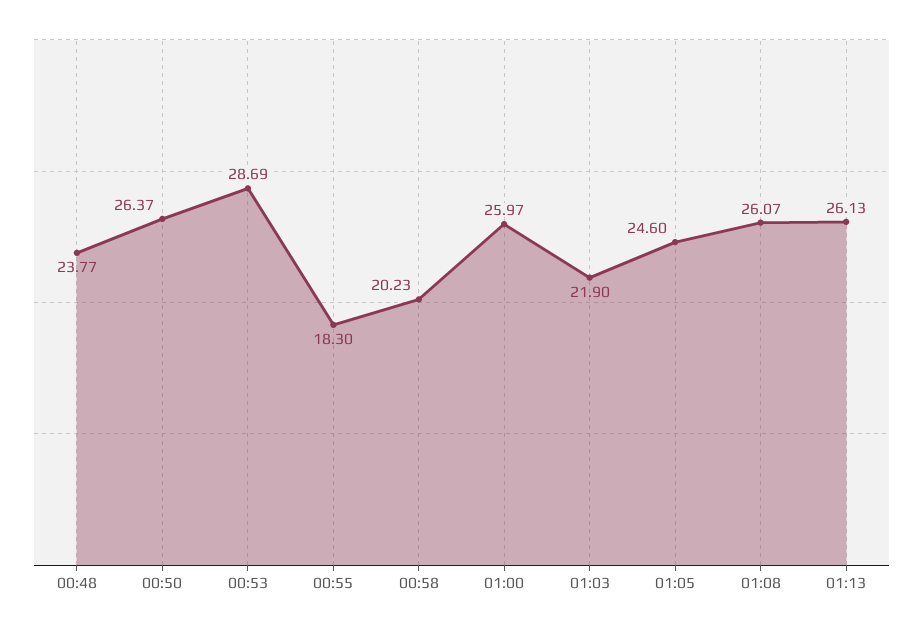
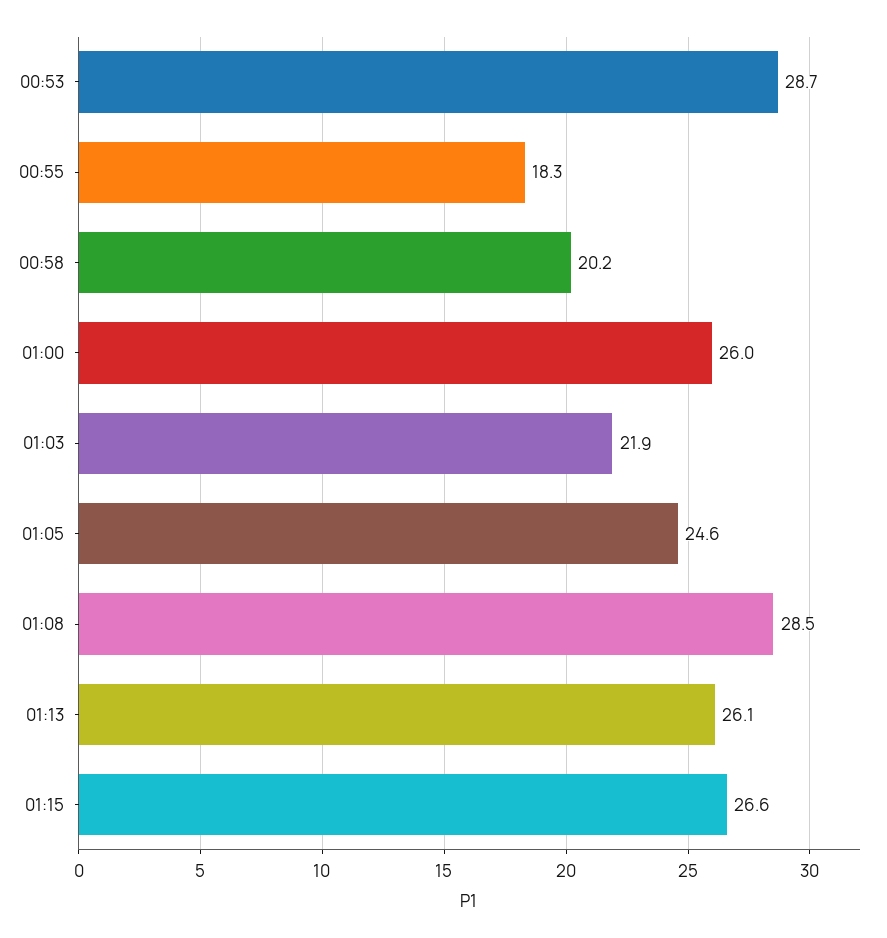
00:48: 23.77 -> none
00:50: 26.37 -> none
01:08: 26.07 -> 28.5
01:15: none -> 26.6

